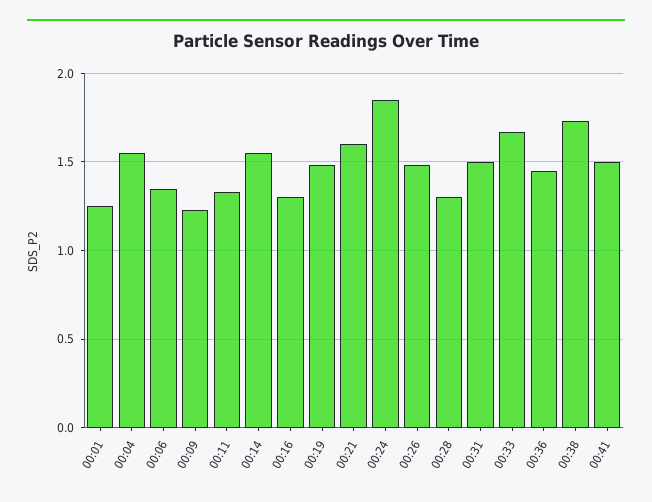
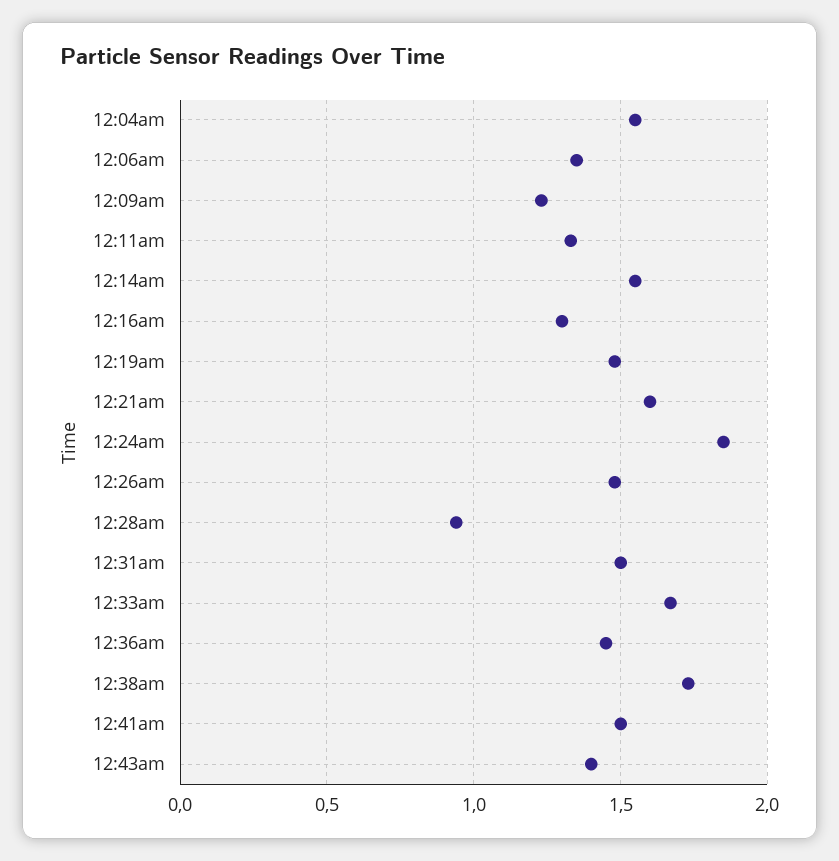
00:01: 1.25 -> none
00:28: 1.3 -> 0.95
12:43am: none -> 1.4

